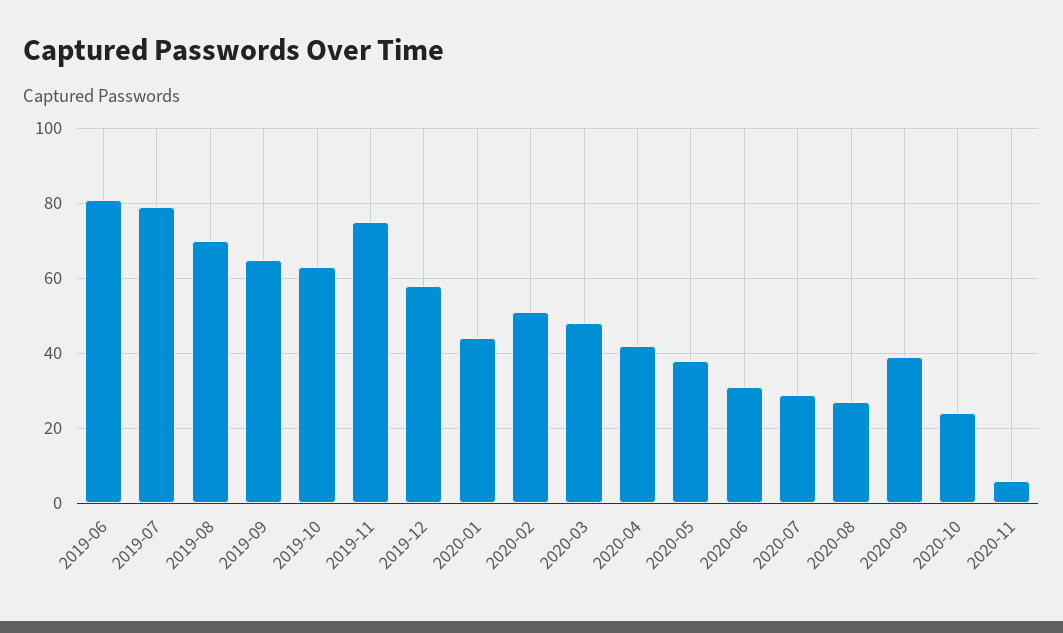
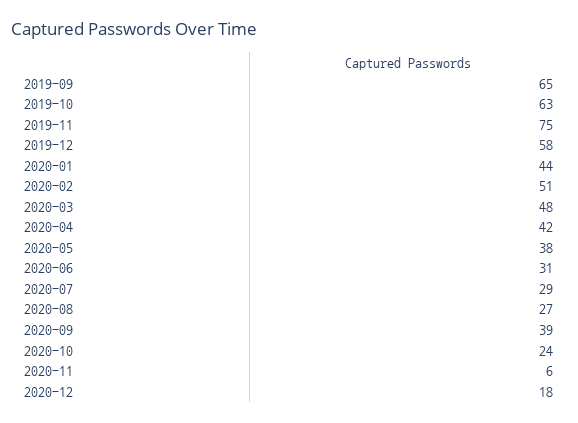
2019-06: 80 -> none
2019-07: 80 -> none
2019-08: 70 -> none
2020-12: none -> 18

